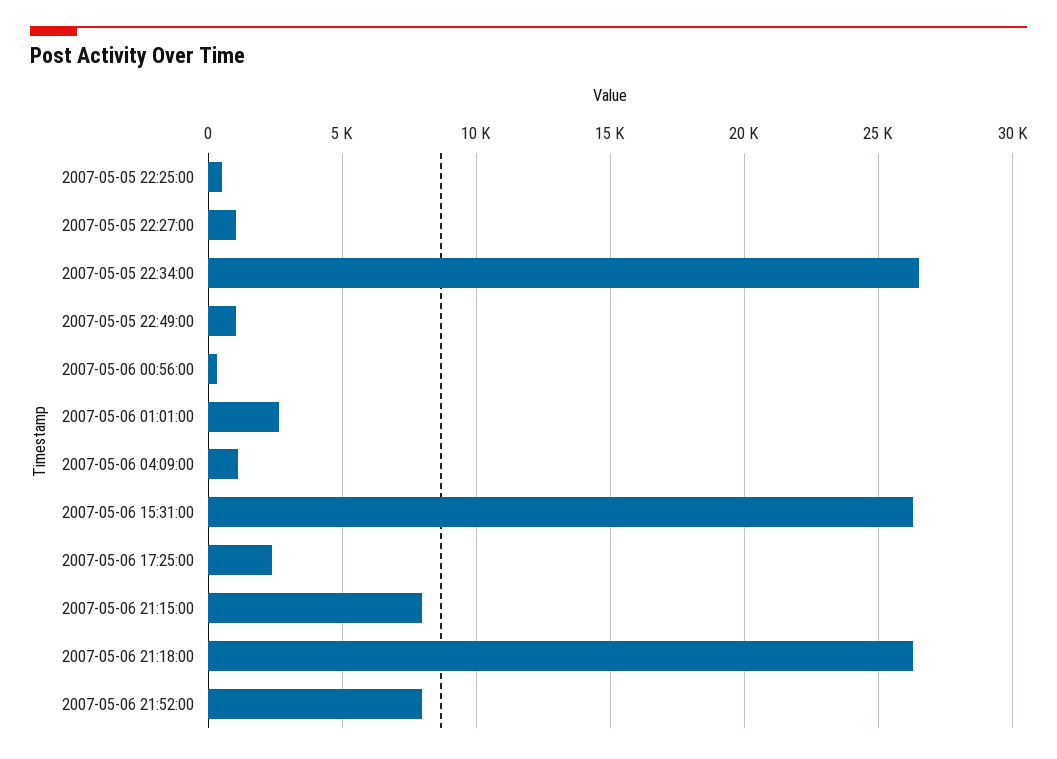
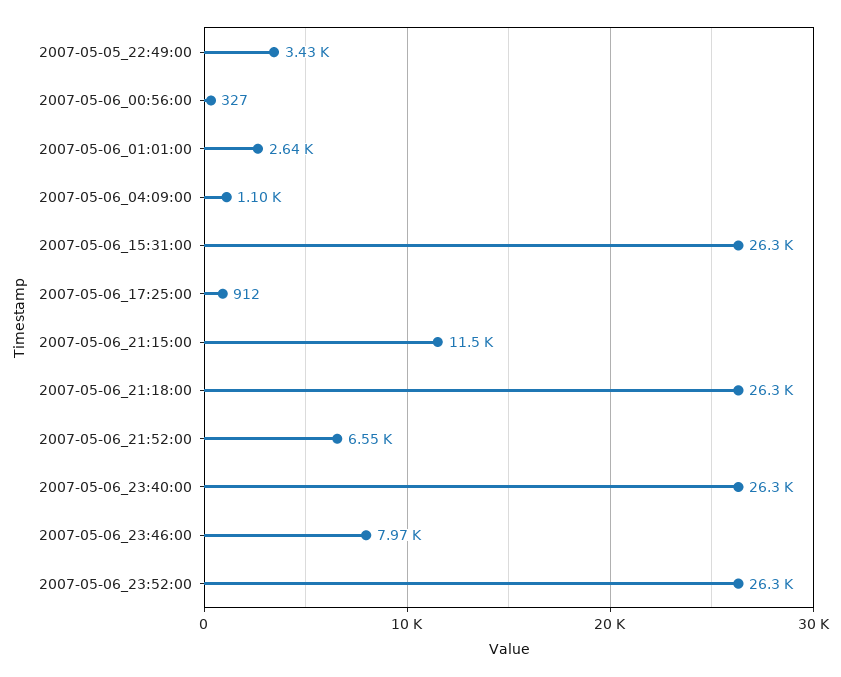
2007-05-05 22:25:00: 500 -> none
2007-05-05 22:27:00: 1000 -> none
2007-05-05 22:34:00: 26500 -> none
2007-05-05 22:49:00: 1000 -> 3430
2007-05-06 17:25:00: 2500 -> 912
2007-05-06 21:15:00: 8000 -> 11500
2007-05-06 21:52:00: 8000 -> 6550
2007-05-06_23:40:00: none -> 26300
2007-05-06_23:46:00: none -> 7970
2007-05-06_23:52:00: none -> 26300

